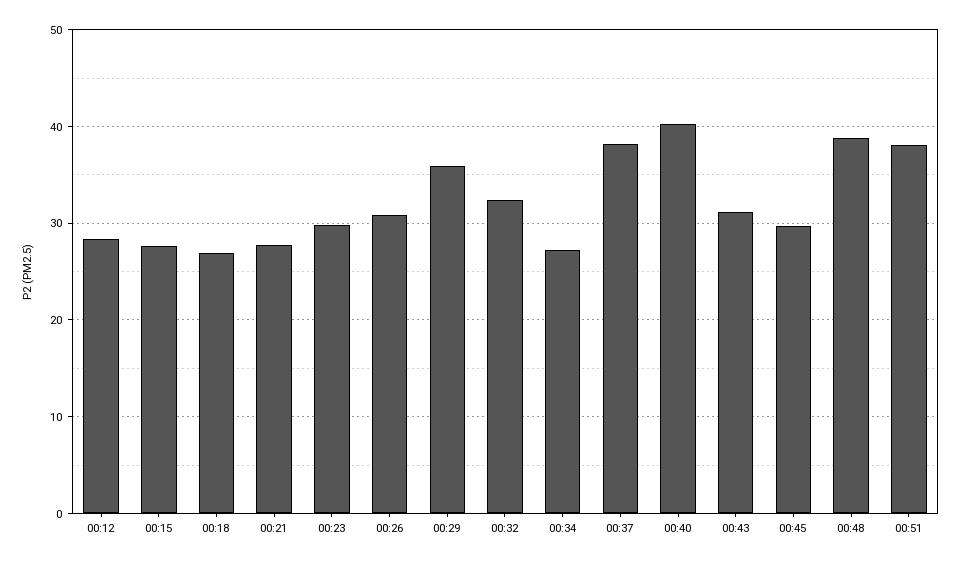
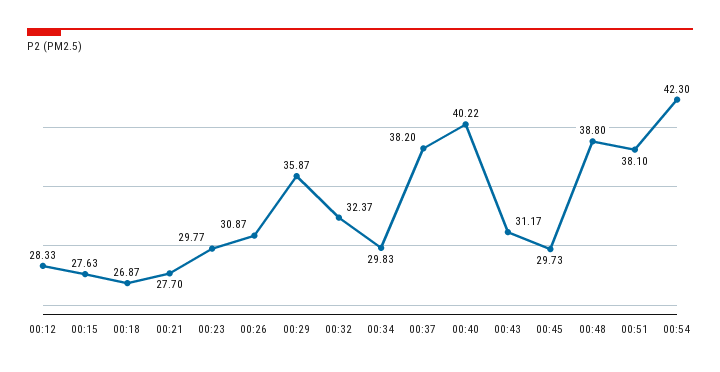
00:34: 27 -> 29.83
00:54: none -> 42.3

